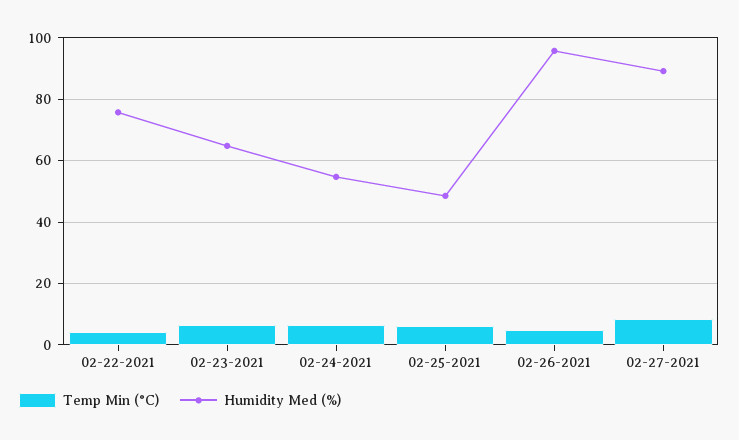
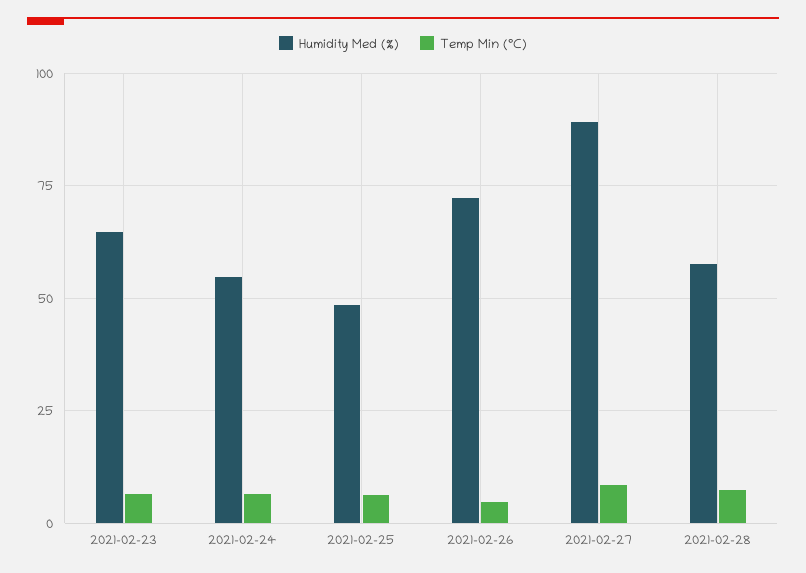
Temp Min (°C), 02-22-2021: 4 -> none
Humidity Med (%), 02-22-2021: 76 -> none
Humidity Med (%), 02-26-2021: 96 -> 72.5
Humidity Med (%), 2021-02-28: none -> 57.5
Temp Min (°C), 2021-02-28: none -> 7.5

